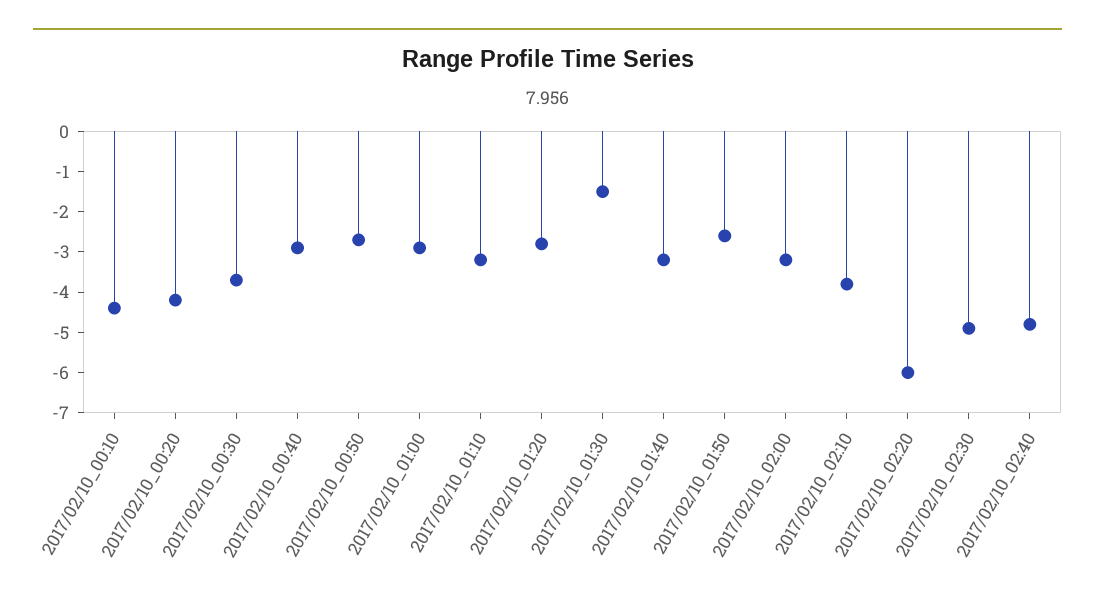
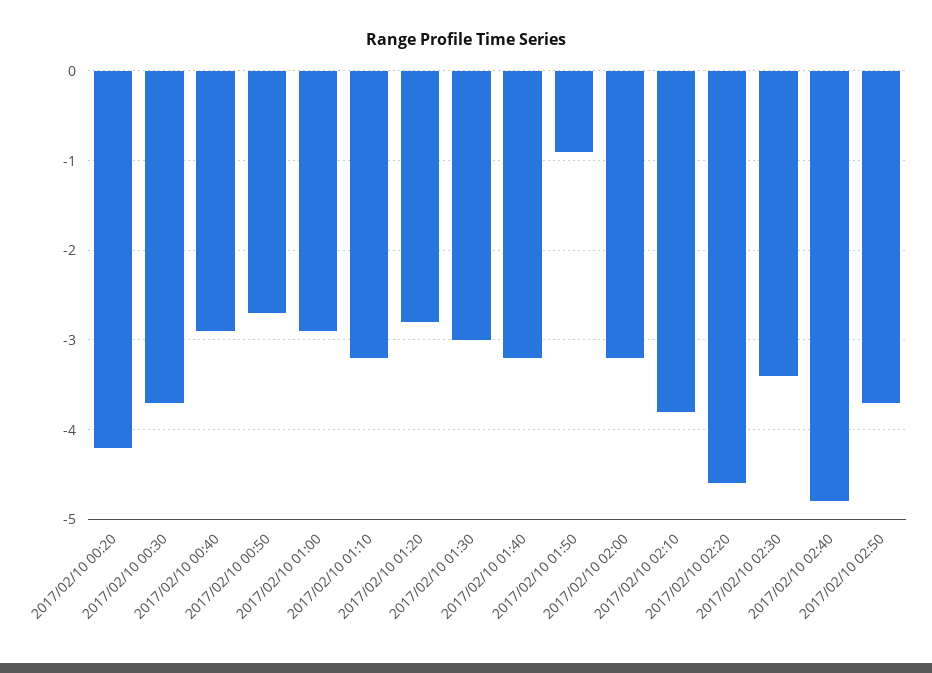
2017/02/10_00:10: -4.5 -> none
2017/02/10_01:30: -1.5 -> -3
2017/02/10_01:50: -2.5 -> -0.9
2017/02/10_02:20: -6 -> -4.6
2017/02/10_02:30: -5 -> -3.4
2017/02/10 02:50: none -> -3.7

